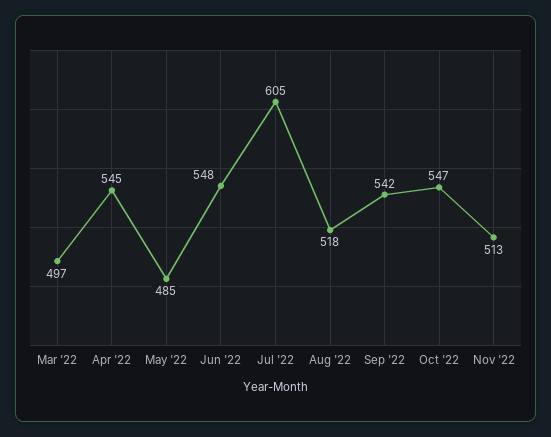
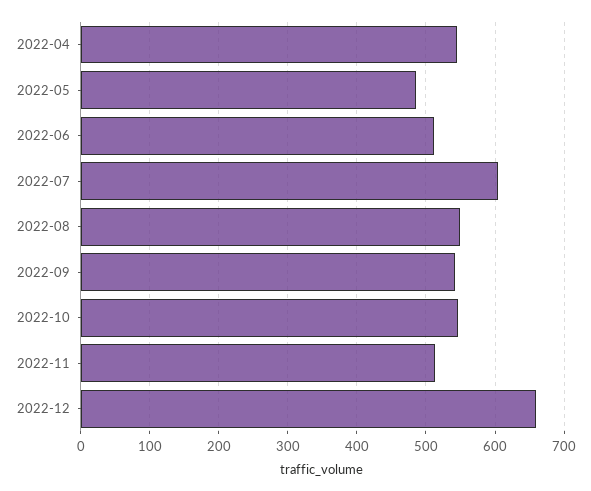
Mar '22: 497 -> none
Jun '22: 548 -> 510
Aug '22: 518 -> 550
2022-12: none -> 660

